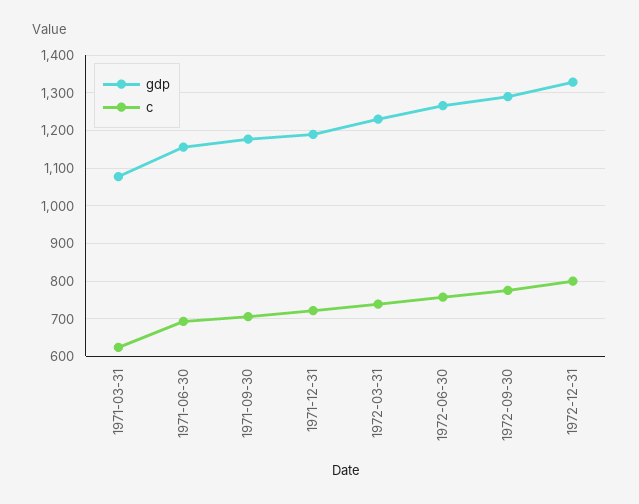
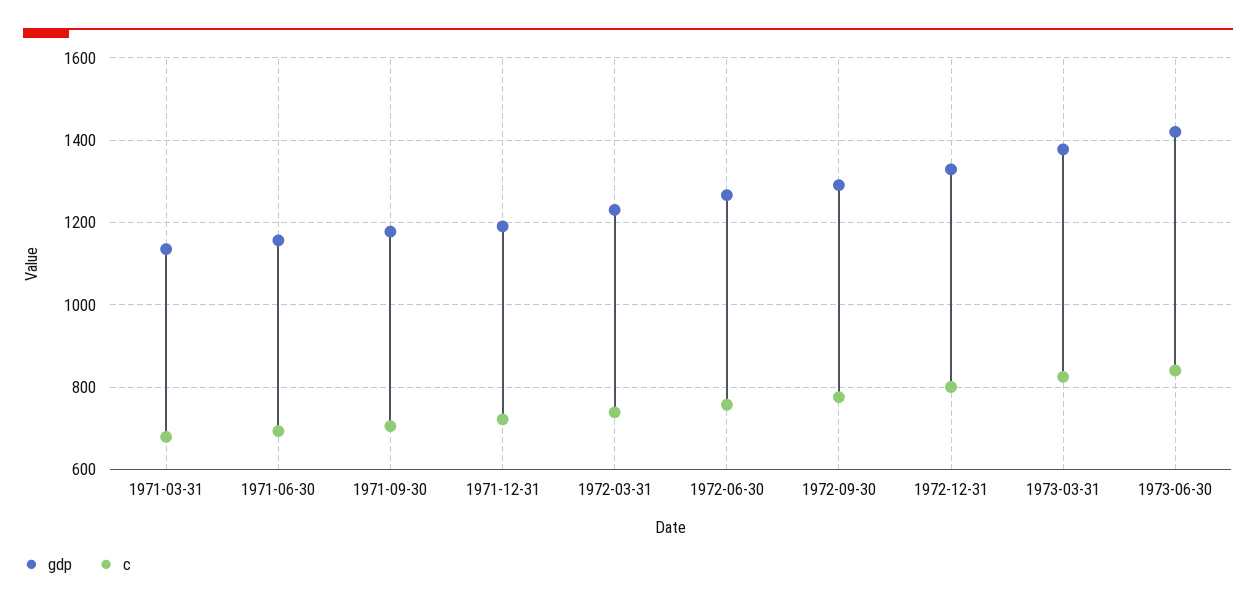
gdp, 1971-03-31: 1080 -> 1140
c, 1971-03-31: 620 -> 680
gdp, 1973-03-31: none -> 1380
c, 1973-03-31: none -> 820
gdp, 1973-06-30: none -> 1420
c, 1973-06-30: none -> 840

